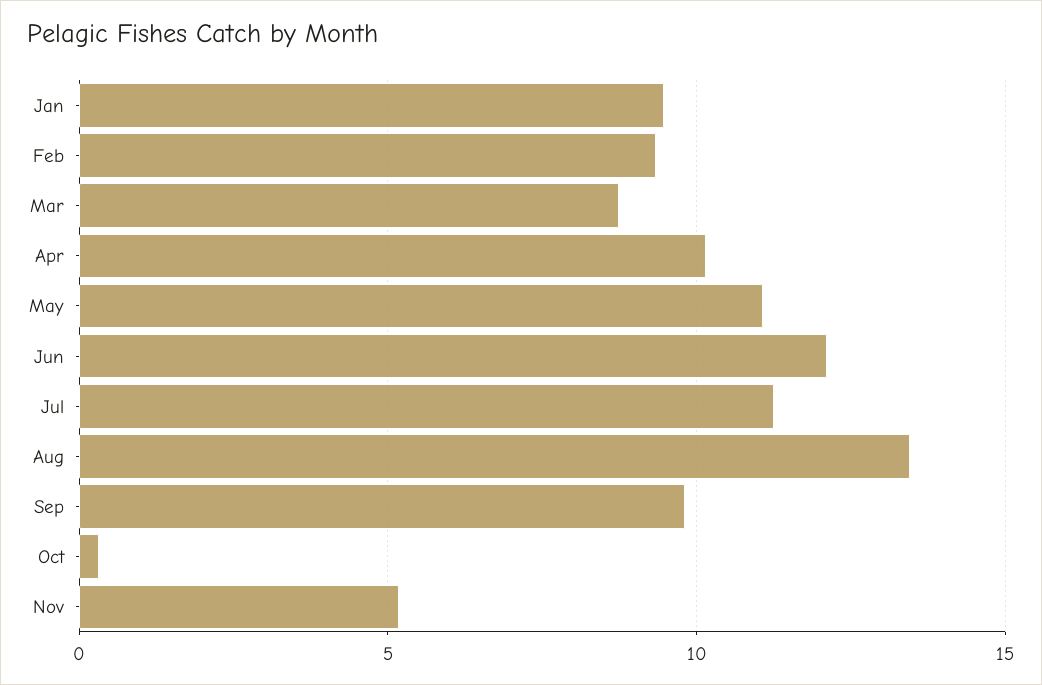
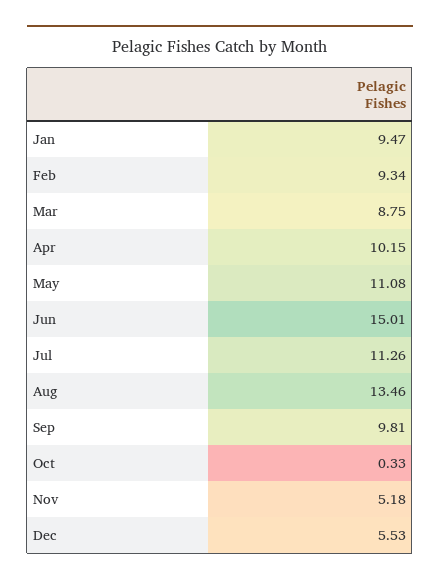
Jun: 12 -> 15.01
Dec: none -> 5.53

